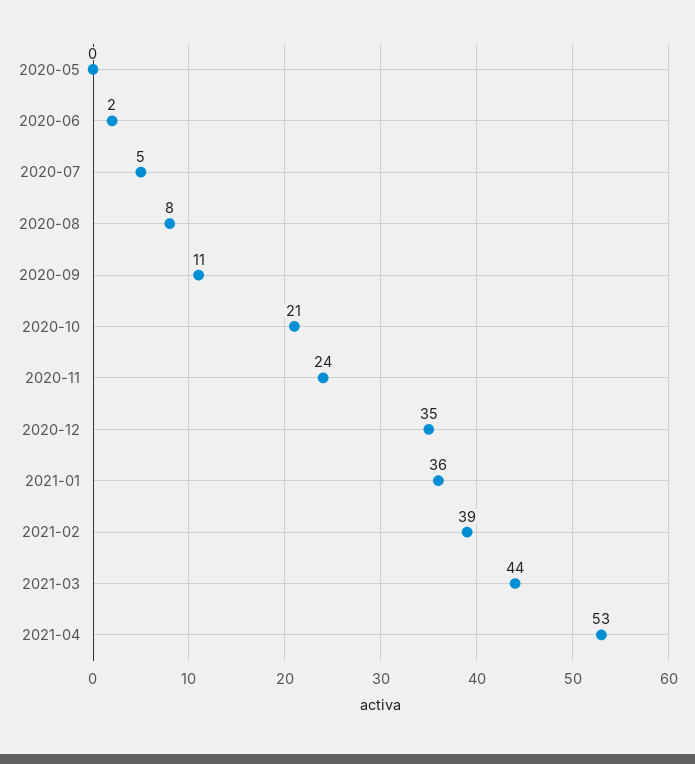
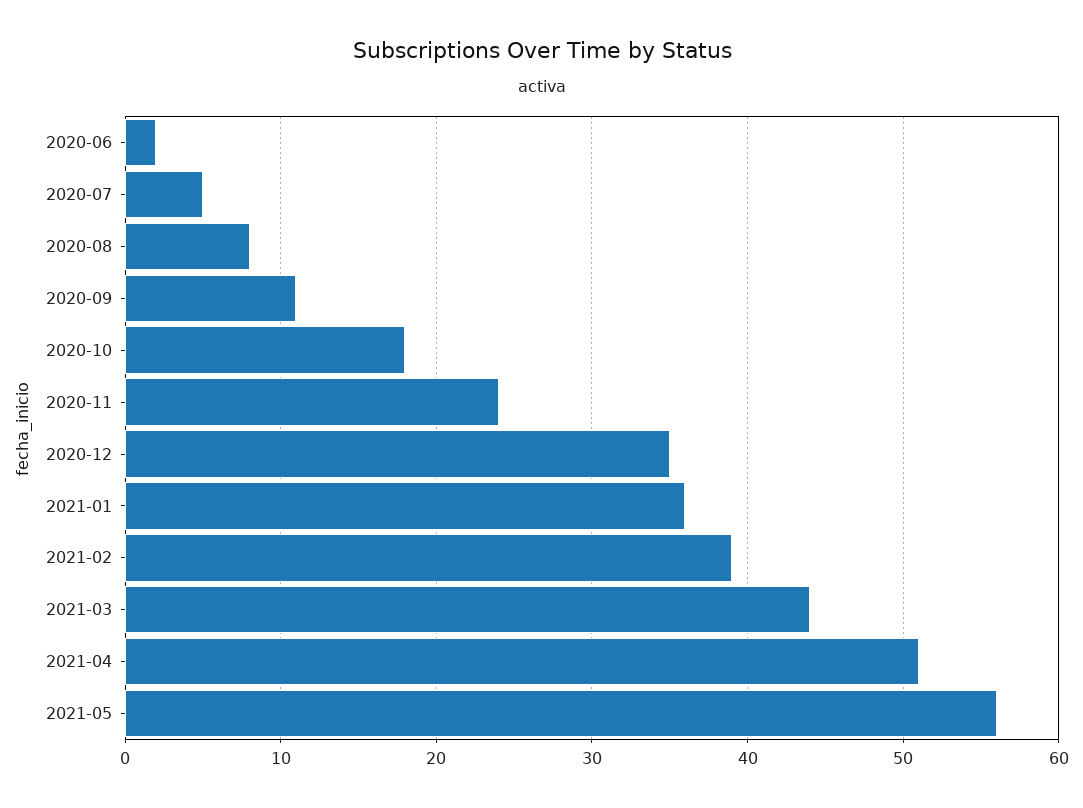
2020-05: 0 -> none
2020-10: 21 -> 18
2021-04: 53 -> 51
2021-05: none -> 56

